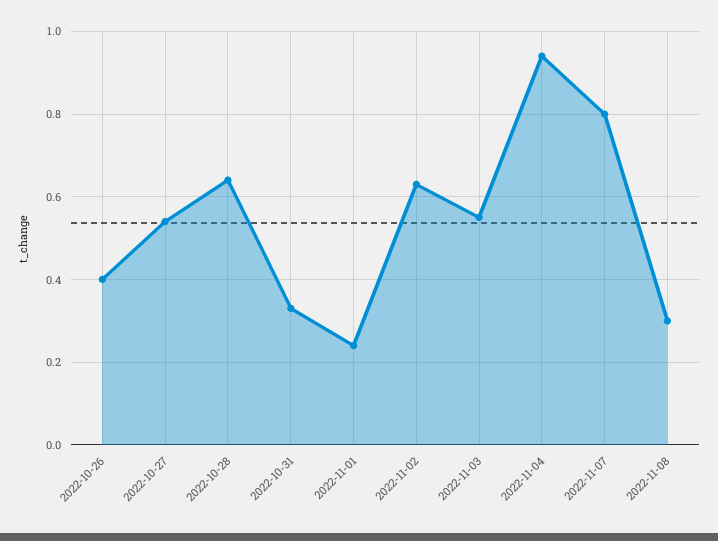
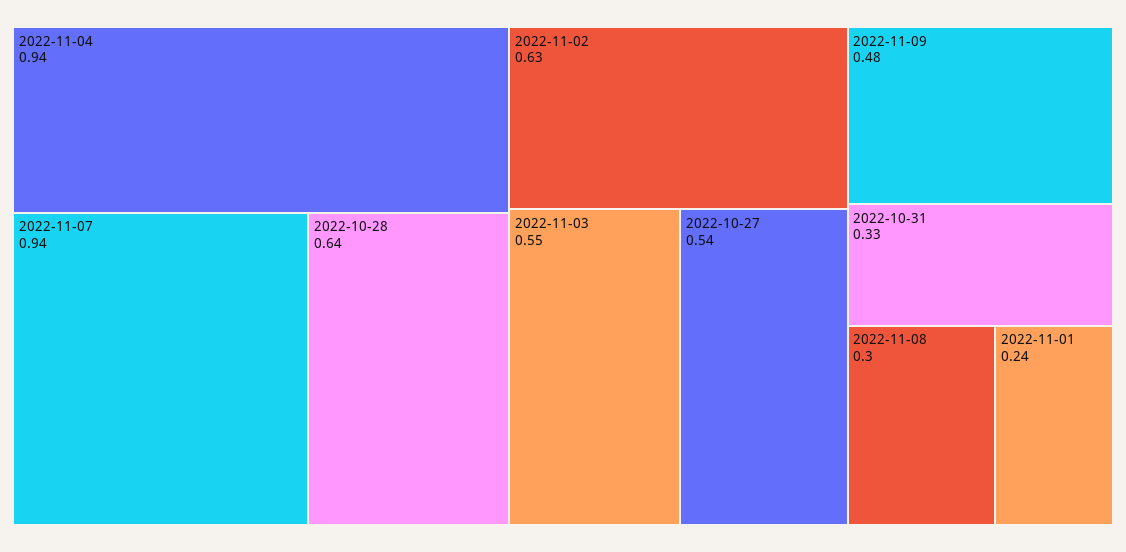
2022-10-26: 0.4 -> none
2022-11-07: 0.8 -> 0.94
2022-11-09: none -> 0.48

